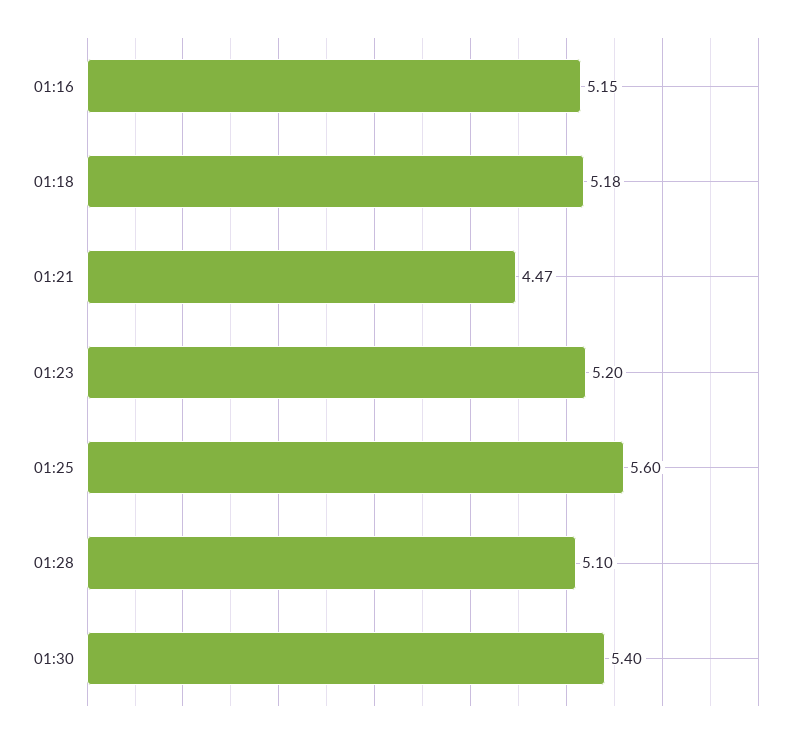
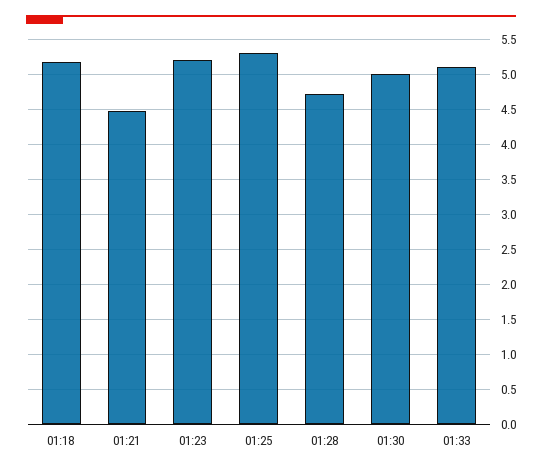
01:16: 5.15 -> none
01:25: 5.6 -> 5.3
01:28: 5.1 -> 4.7
01:30: 5.4 -> 5
01:33: none -> 5.1

